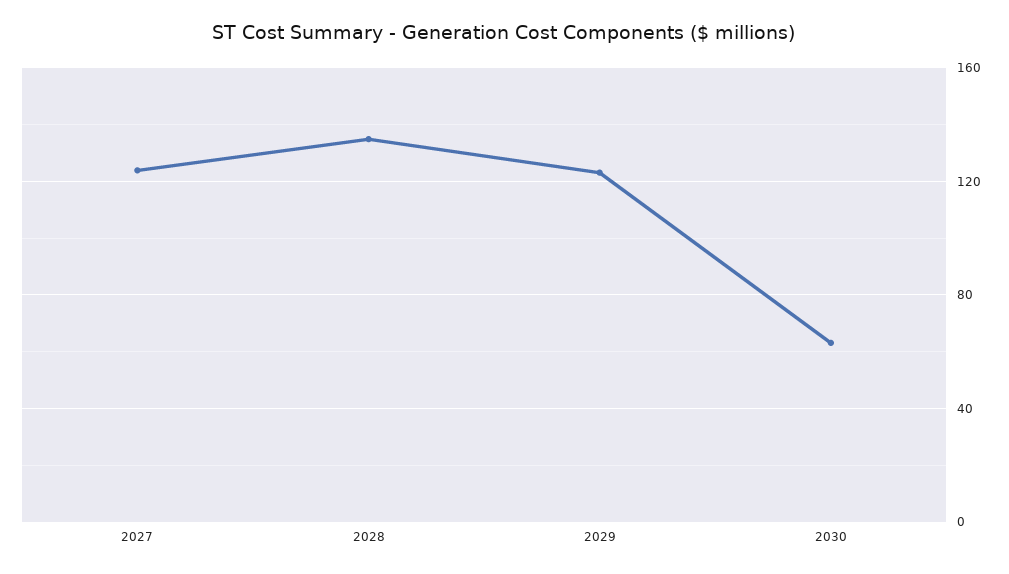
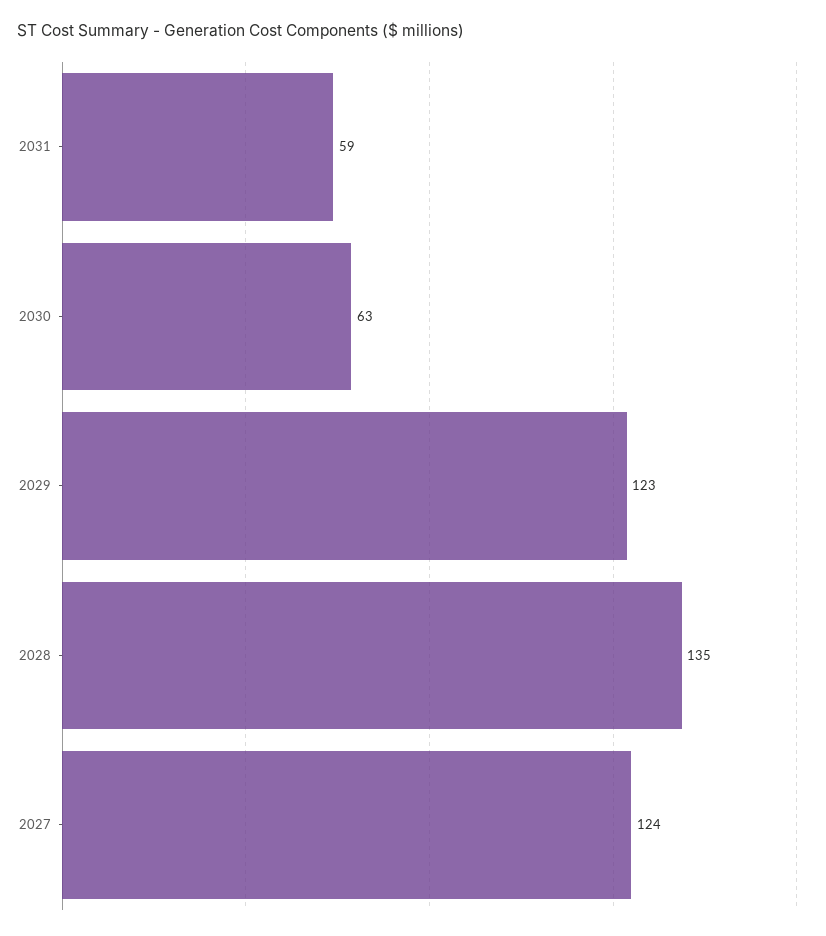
2031: none -> 59

